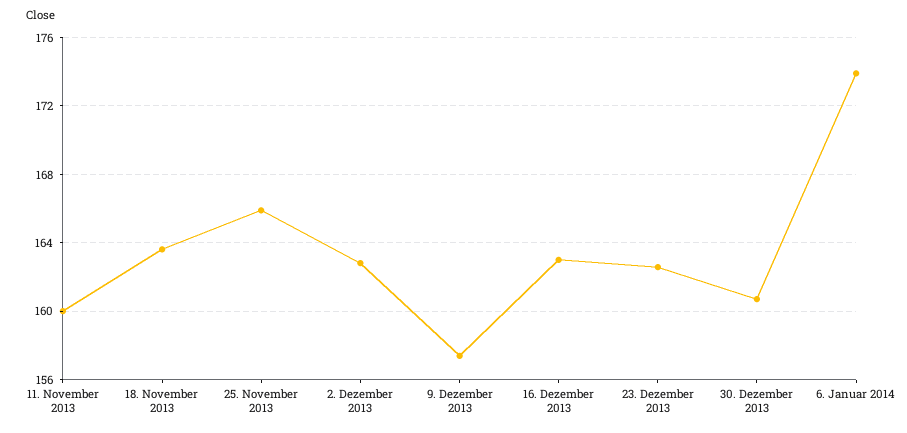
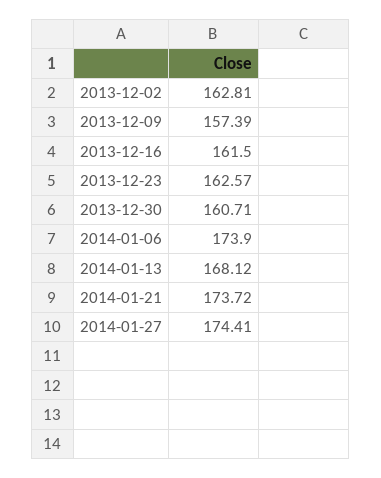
11. November 2013: 160 -> none
18. November 2013: 163.5 -> none
25. November 2013: 166 -> none
16. Dezember 2013: 163 -> 161.5
2014-01-13: none -> 168.12
2014-01-21: none -> 173.72
2014-01-27: none -> 174.41

